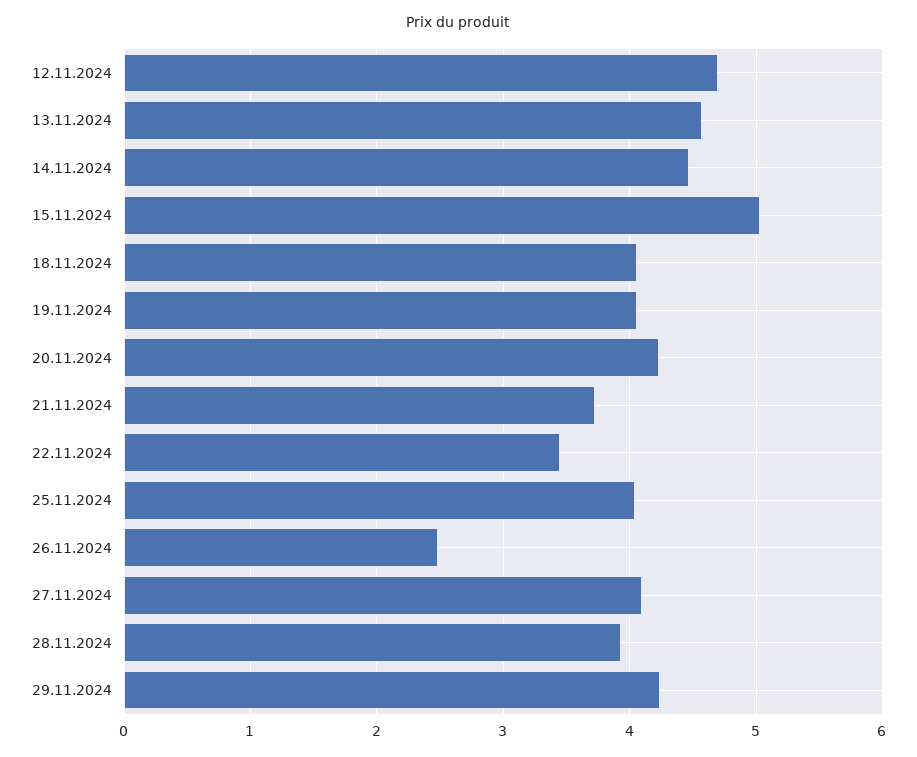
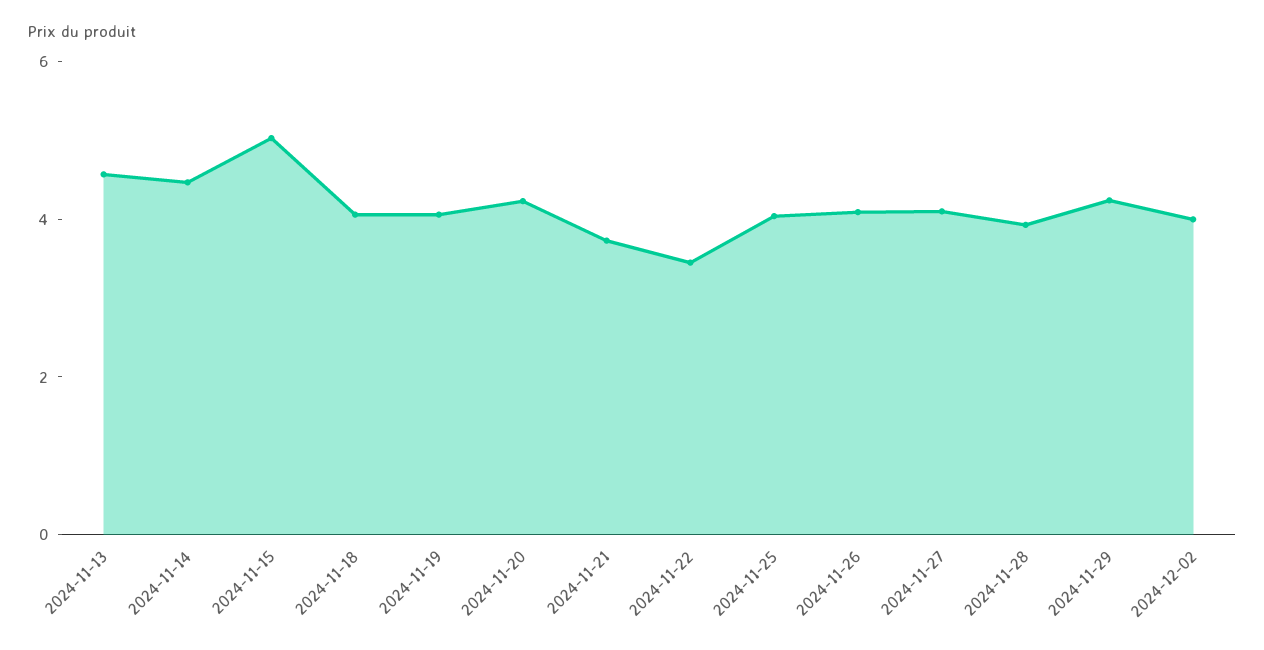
12.11.2024: 4.7 -> none
26.11.2024: 2.5 -> 4
2024-12-02: none -> 4

